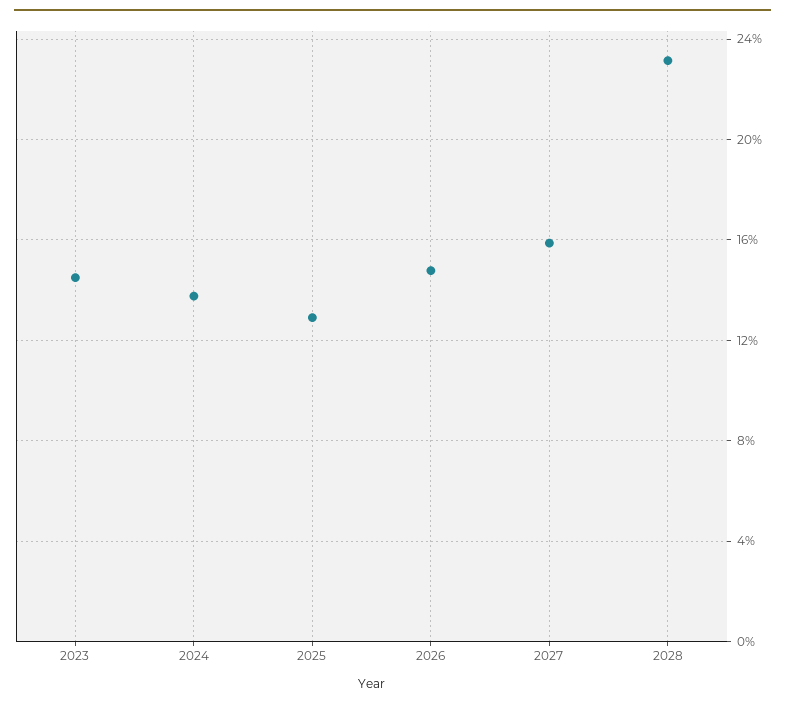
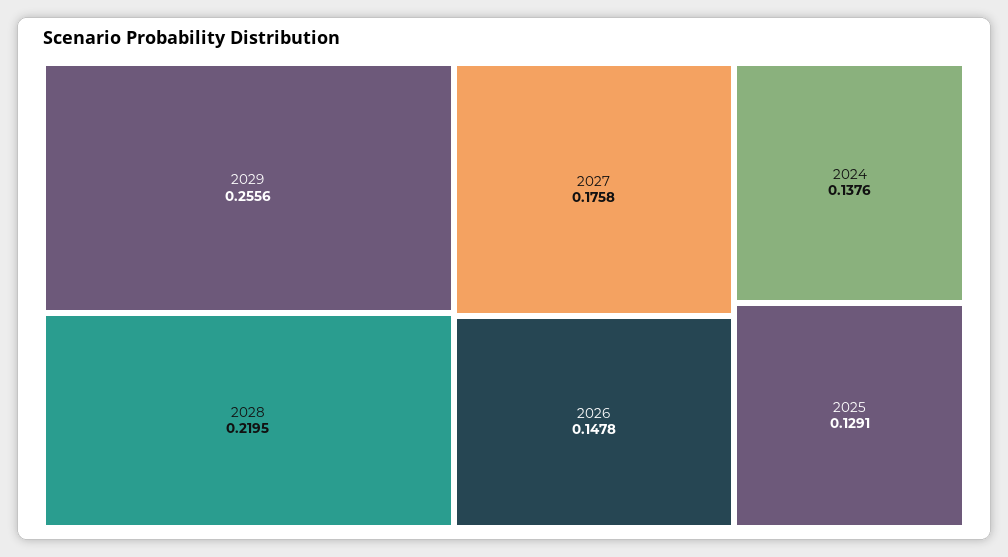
2023: 0.145 -> none
2027: 0.16 -> 0.1758
2028: 0.23 -> 0.2195
2029: none -> 0.2556

